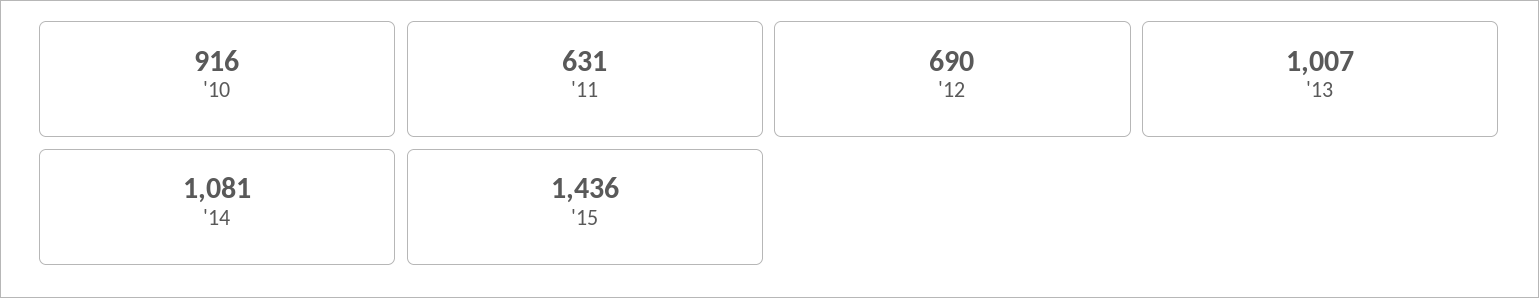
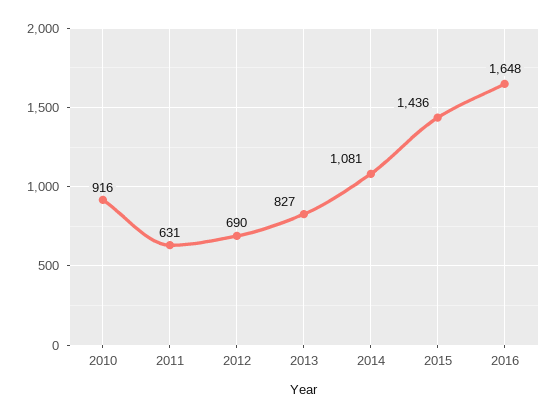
'13: 1007 -> 827
2016: none -> 1648

